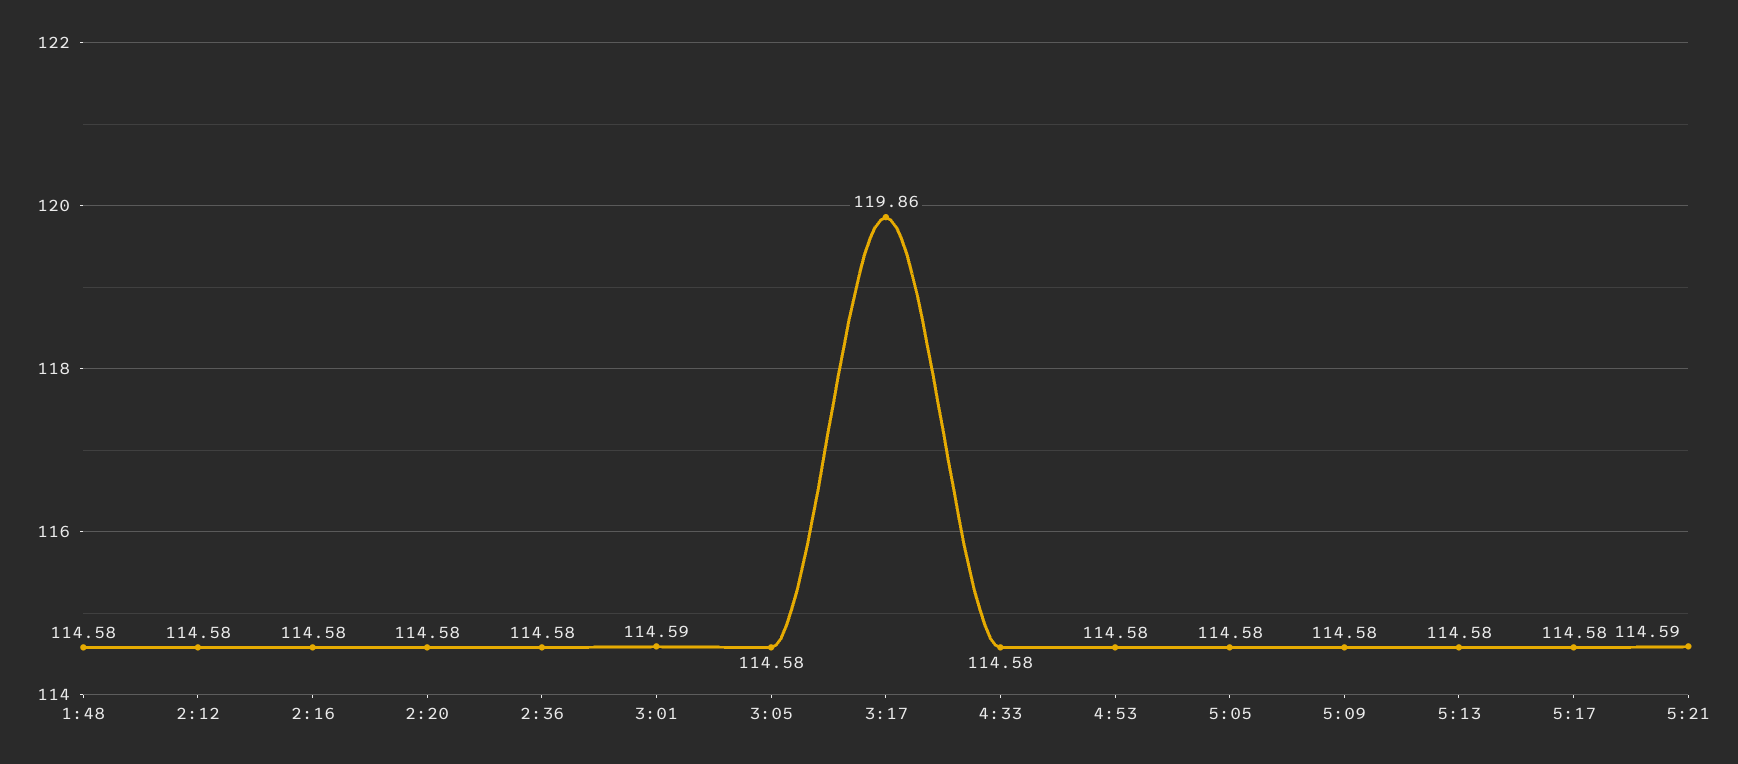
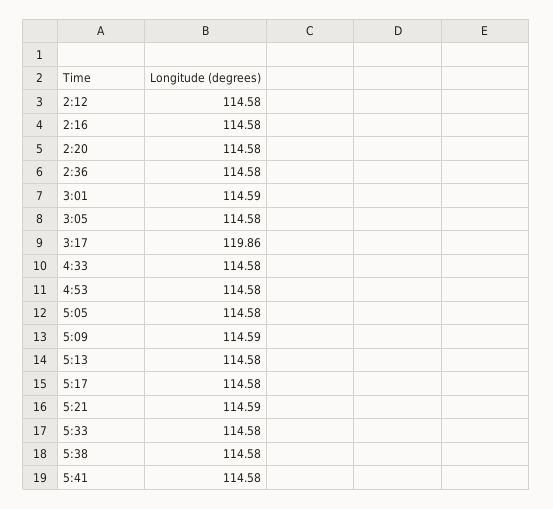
1:48: 114.58 -> none
5:09: 114.58 -> 114.59
5:33: none -> 114.58
5:38: none -> 114.58
5:41: none -> 114.58

